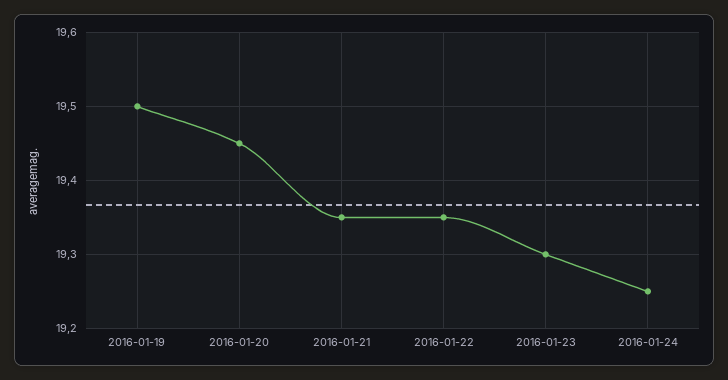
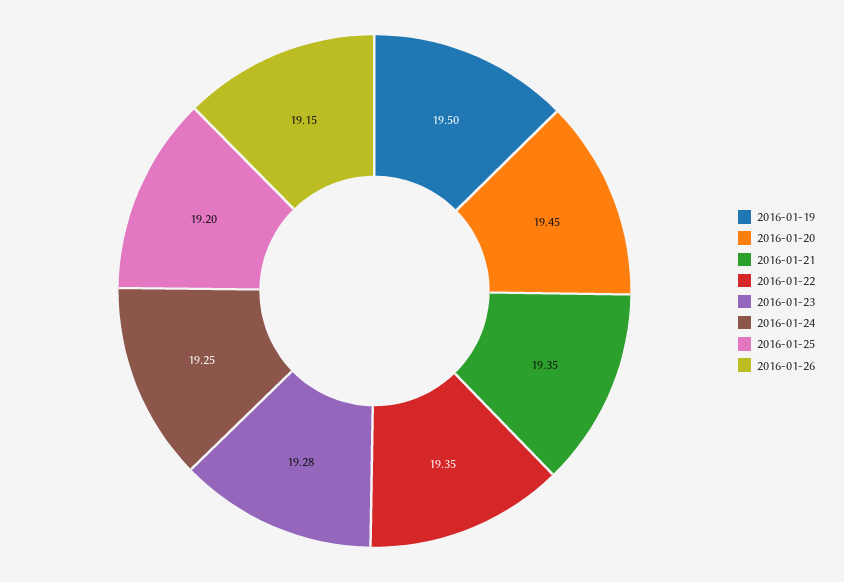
2016-01-23: 19.3 -> 19.28
2016-01-25: none -> 19.2
2016-01-26: none -> 19.15

